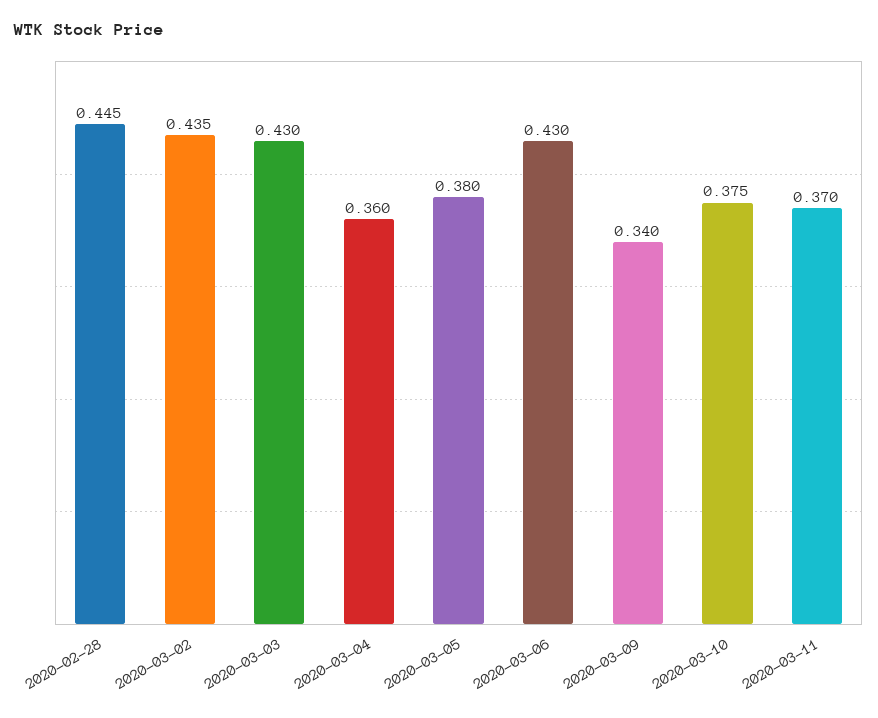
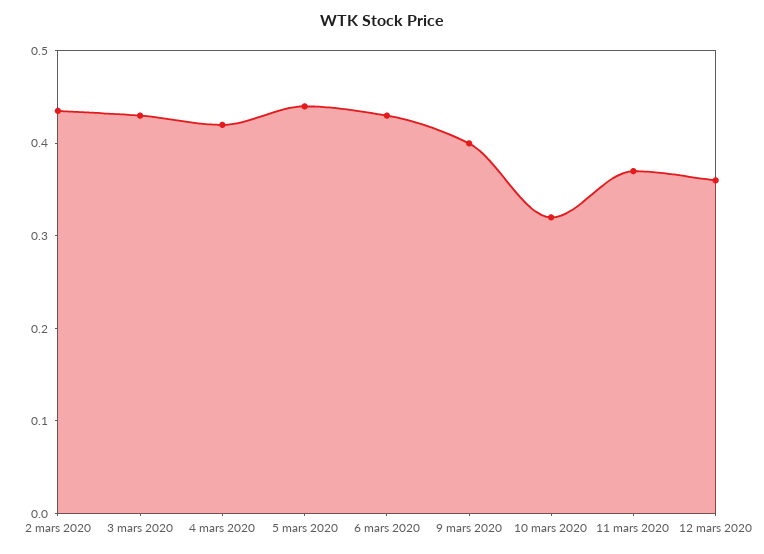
2020-02-28: 0.445 -> none
2020-03-04: 0.36 -> 0.42
2020-03-05: 0.38 -> 0.44
2020-03-09: 0.34 -> 0.4
2020-03-10: 0.375 -> 0.32
12 mars 2020: none -> 0.36

